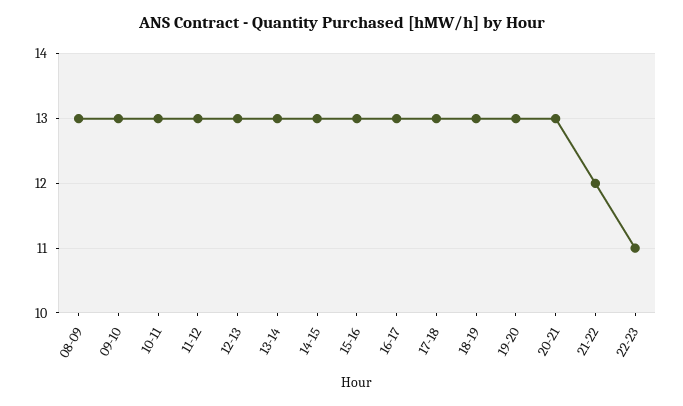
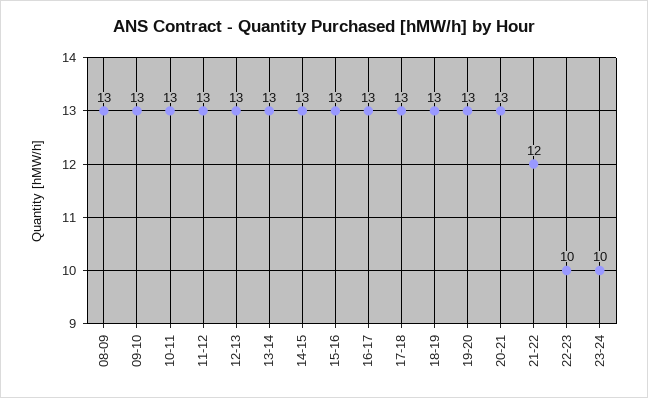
22-23: 11 -> 10
23-24: none -> 10

